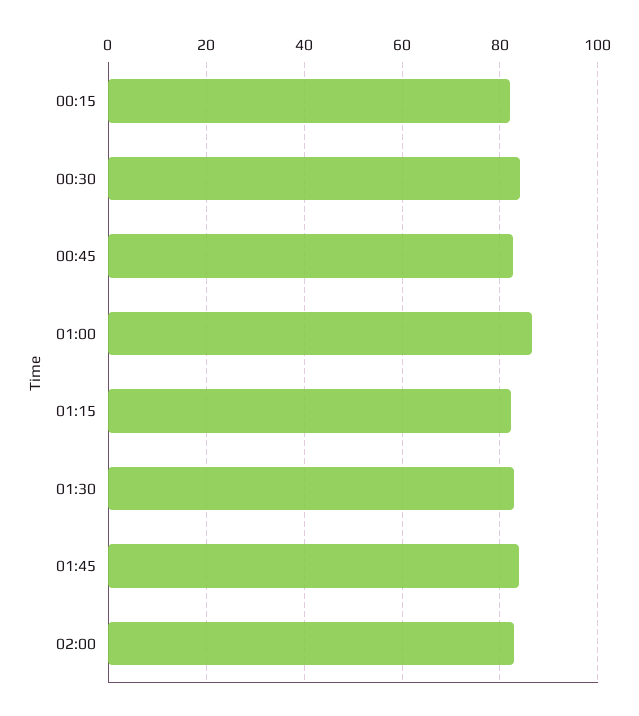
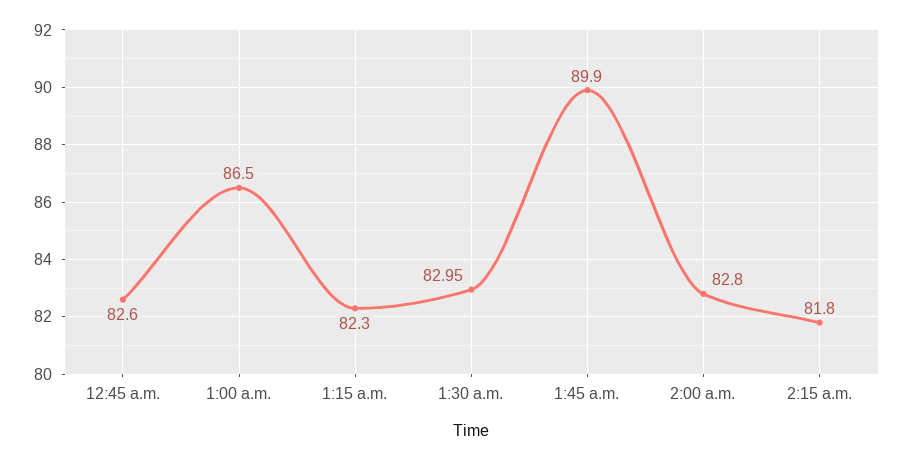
00:15: 82 -> none
00:30: 84 -> none
01:45: 84 -> 89.9
2:15 a.m.: none -> 81.8

